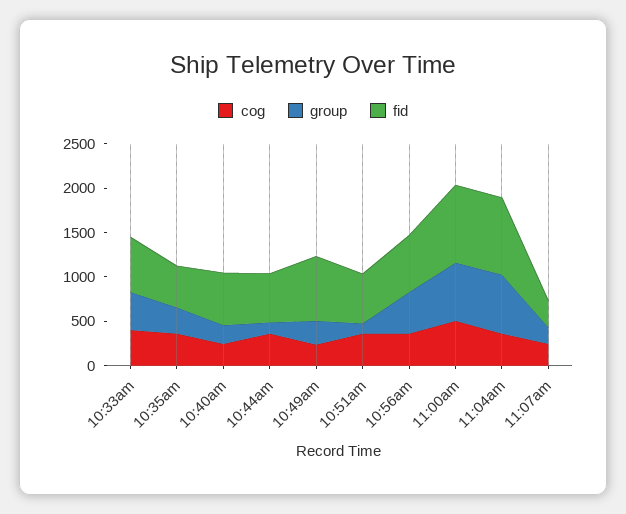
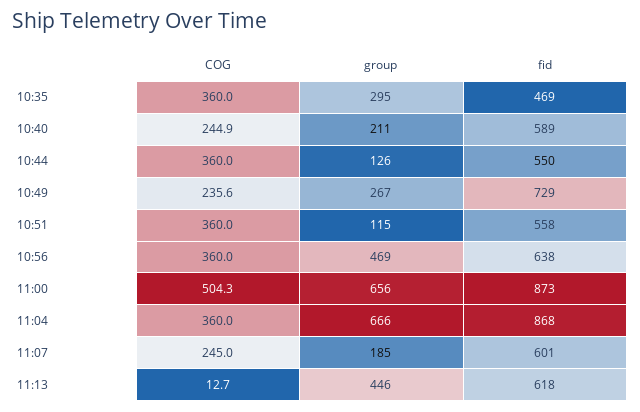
cog, 10:33am: 400 -> none
group, 10:33am: 400 -> none
fid, 10:33am: 600 -> none
fid, 11:07am: 300 -> 601
cog, 11:13: none -> 12.7
group, 11:13: none -> 446
fid, 11:13: none -> 618

